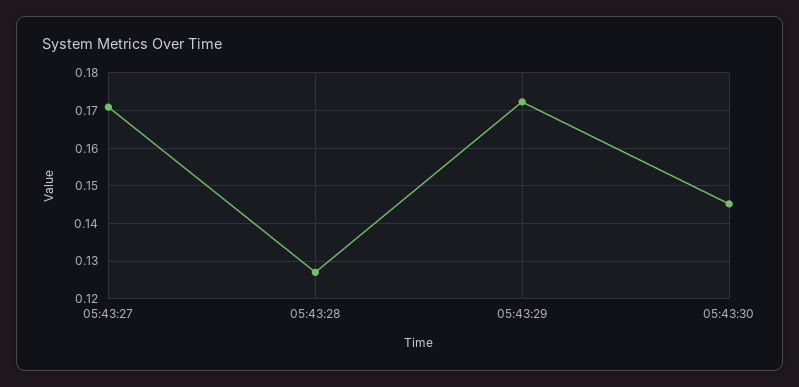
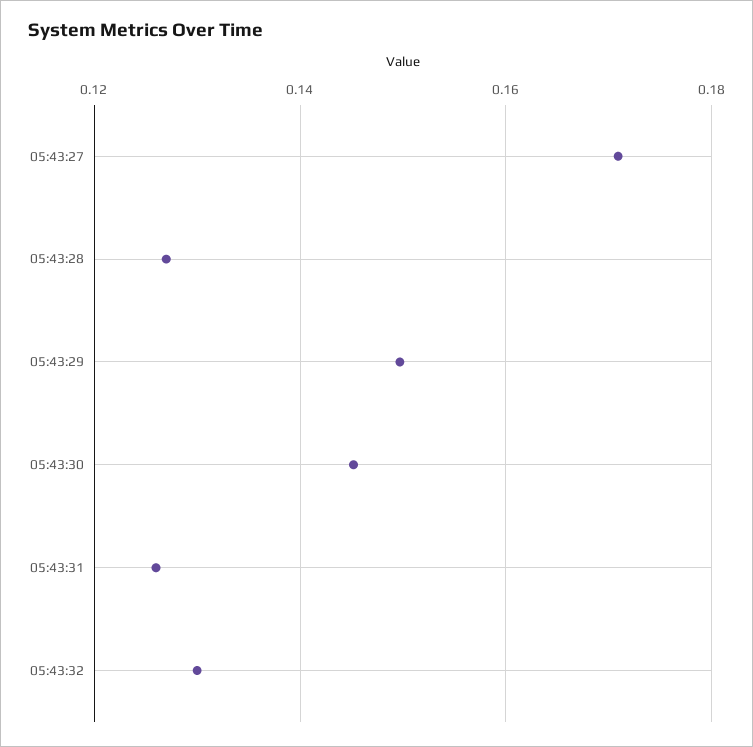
05:43:29: 0.172 -> 0.15
05:43:31: none -> 0.126
05:43:32: none -> 0.13

